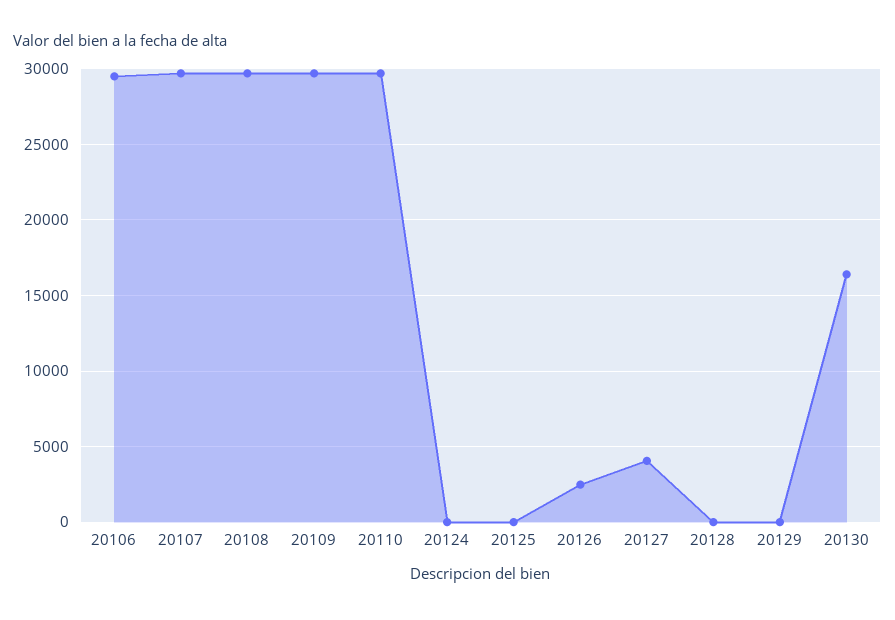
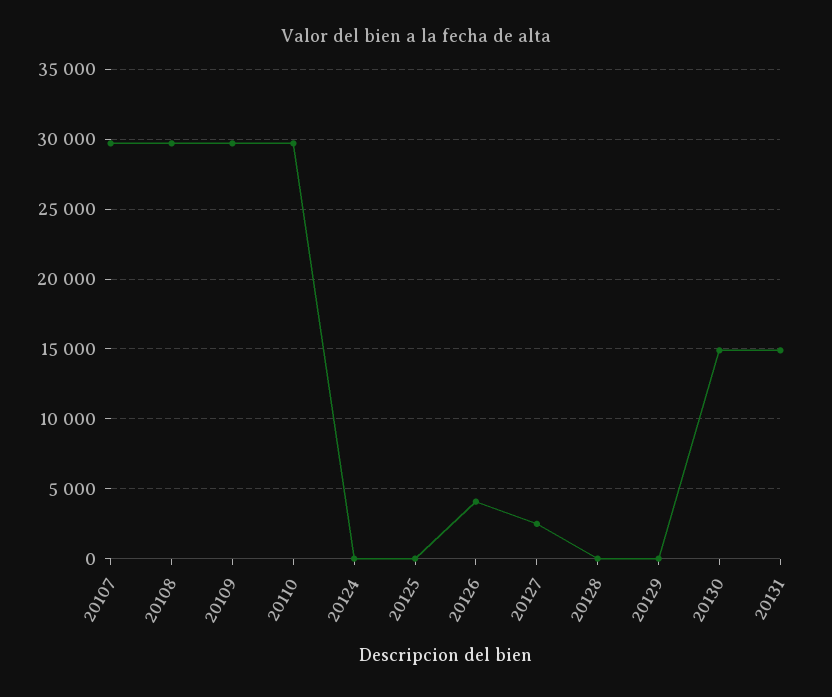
20106: 29500 -> none
20126: 2500 -> 4000
20127: 4000 -> 2500
20130: 16500 -> 15000
20131: none -> 15000

